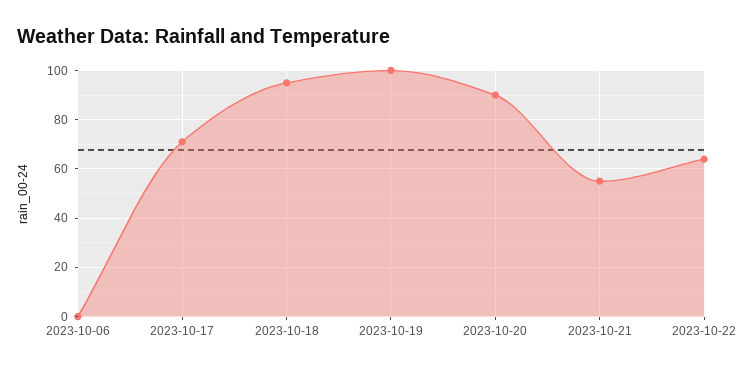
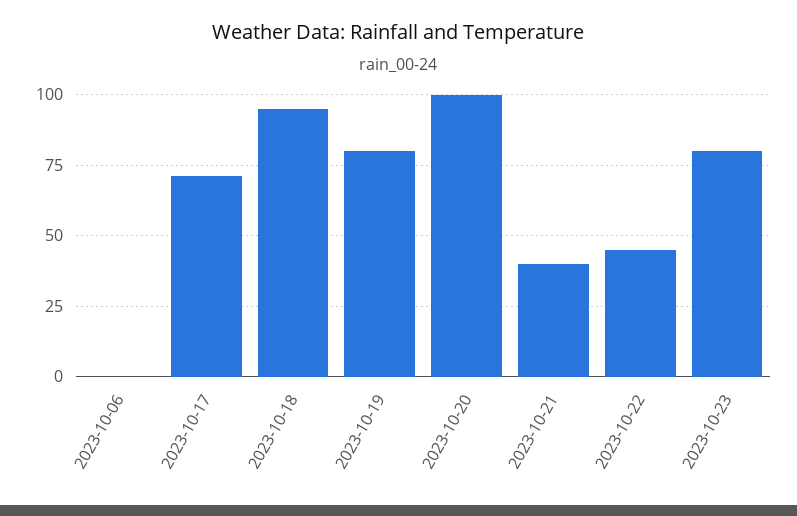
2023-10-19: 100 -> 80
2023-10-20: 90 -> 100
2023-10-21: 55 -> 40
2023-10-22: 65 -> 45
2023-10-23: none -> 80

